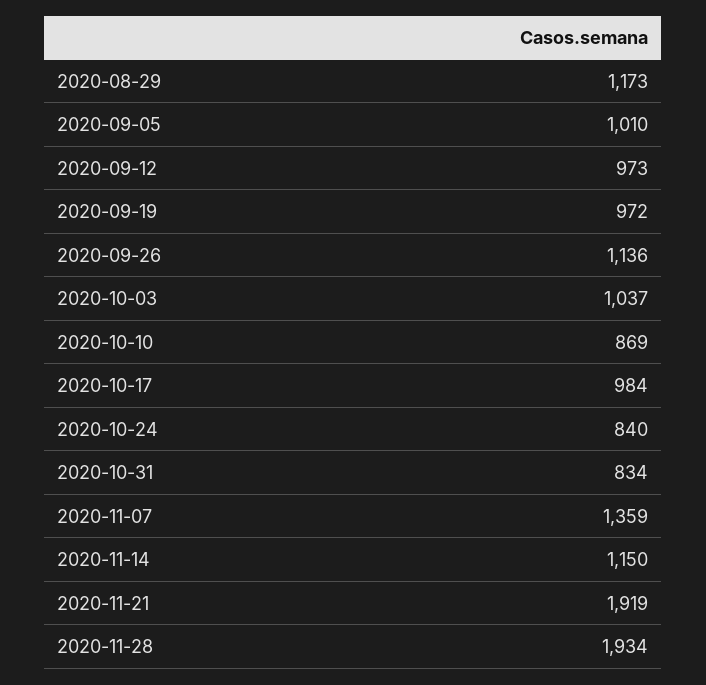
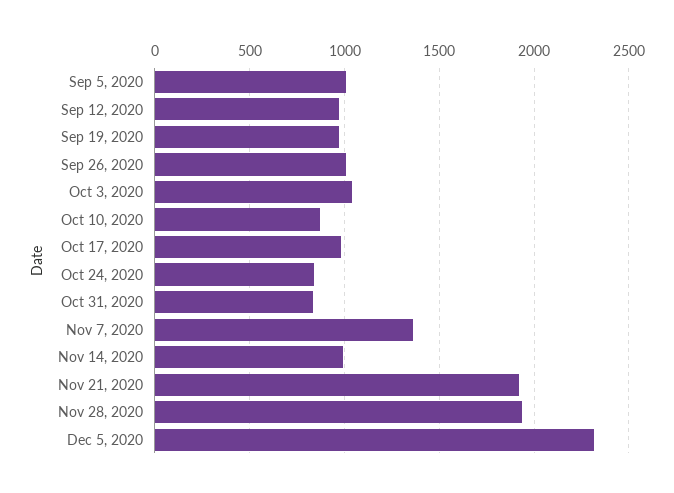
2020-08-29: 1173 -> none
2020-09-26: 1136 -> 1000
2020-11-14: 1150 -> 1000
Dec 5, 2020: none -> 2300

